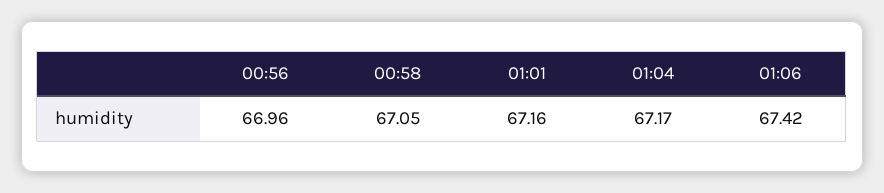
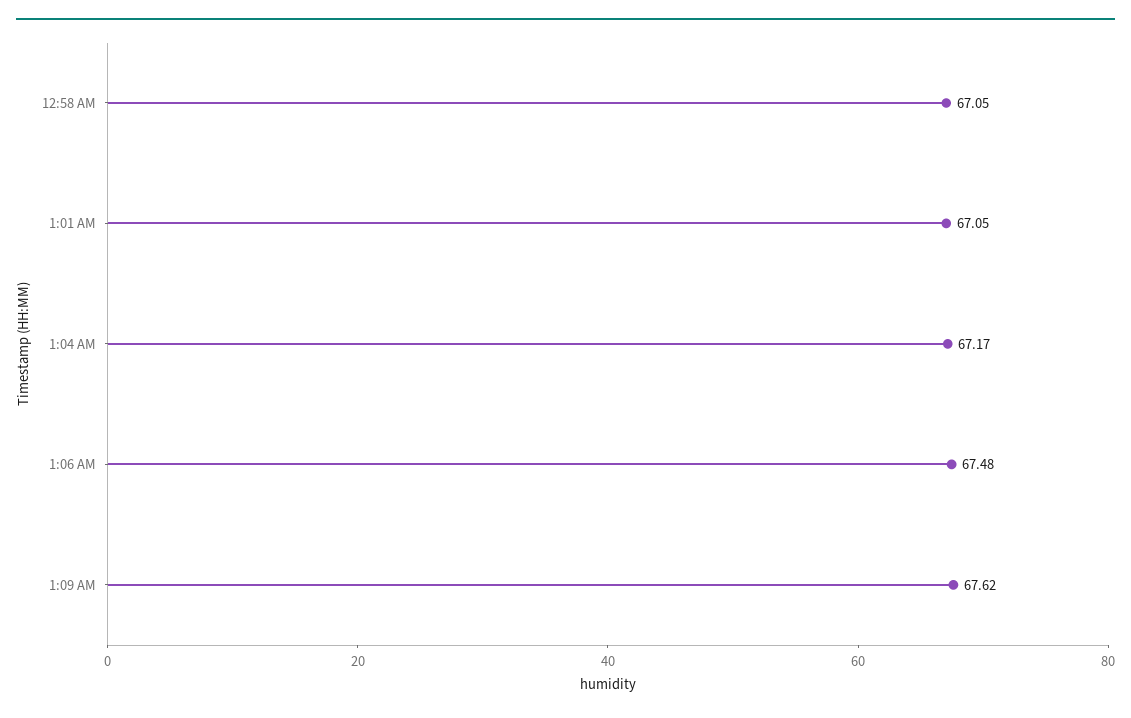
00:56: 66.96 -> none
01:01: 67.16 -> 67.05
01:06: 67.42 -> 67.48
1:09 AM: none -> 67.62

